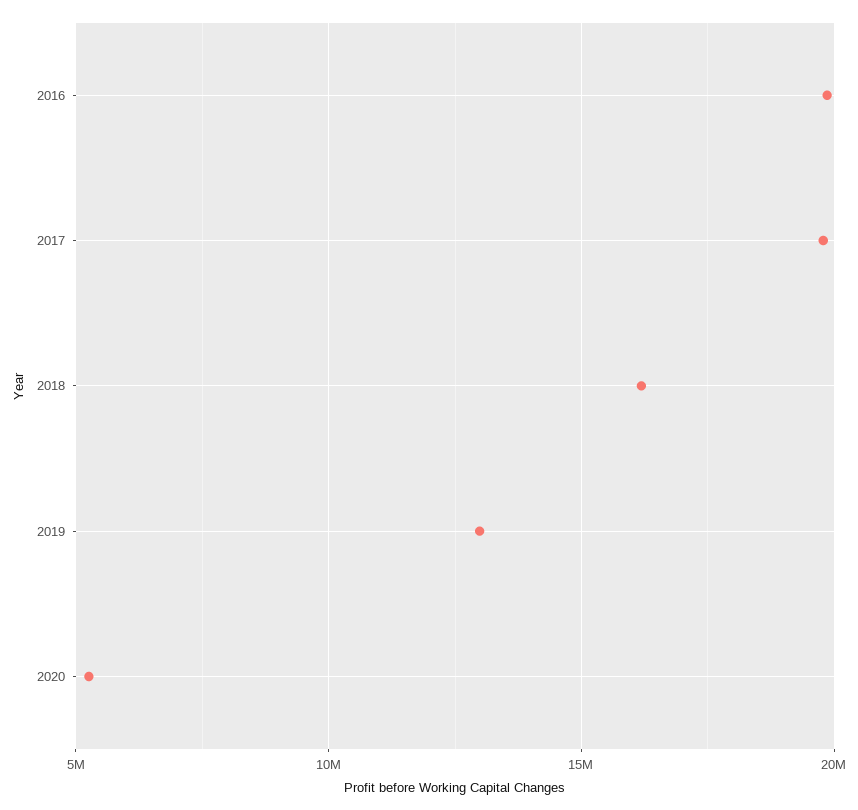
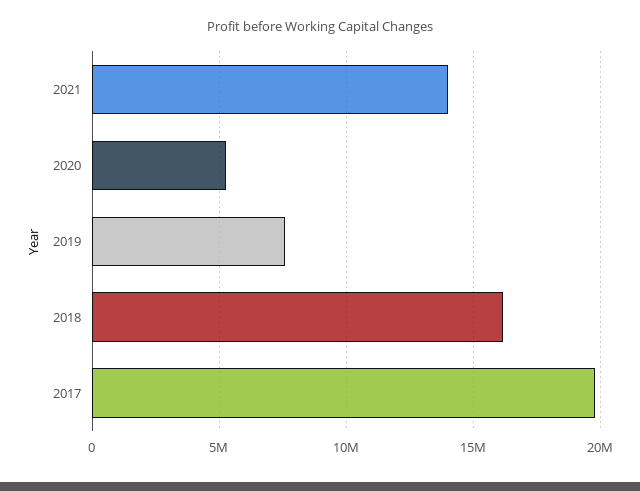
2016: 20000000 -> none
2019: 13000000 -> 7500000
2021: none -> 14000000

